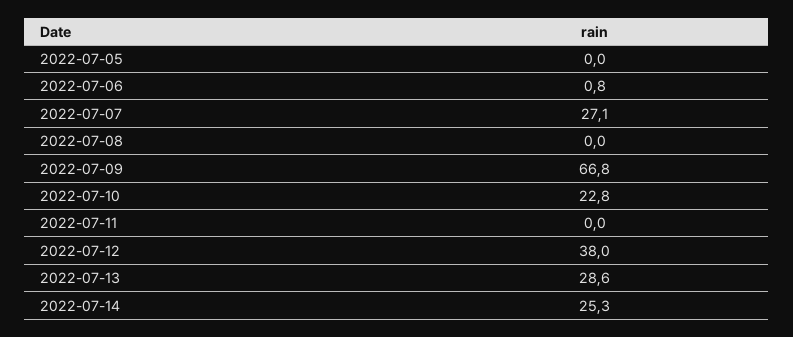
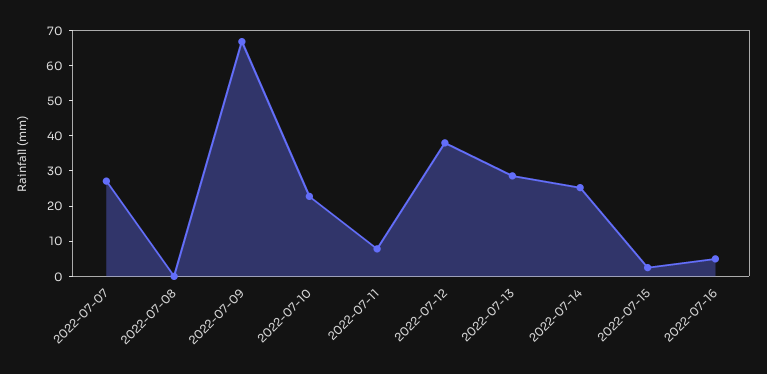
2022-07-05: 0 -> none
2022-07-06: 0.8 -> none
2022-07-11: 0 -> 7.5
2022-07-15: none -> 2.5
2022-07-16: none -> 5

